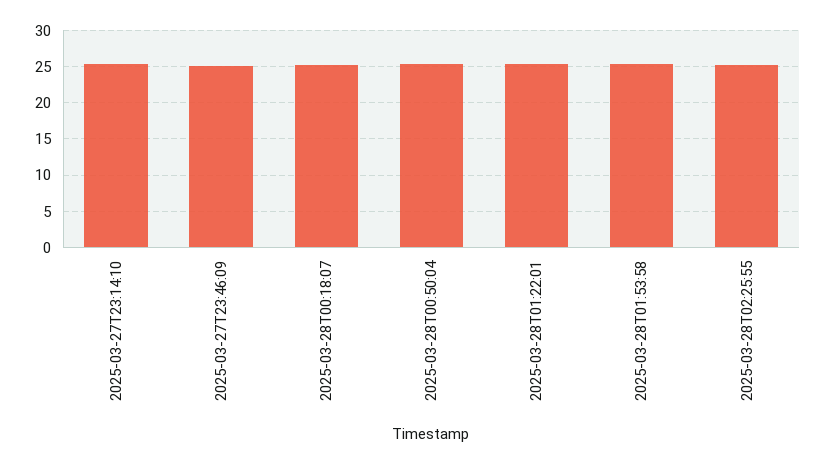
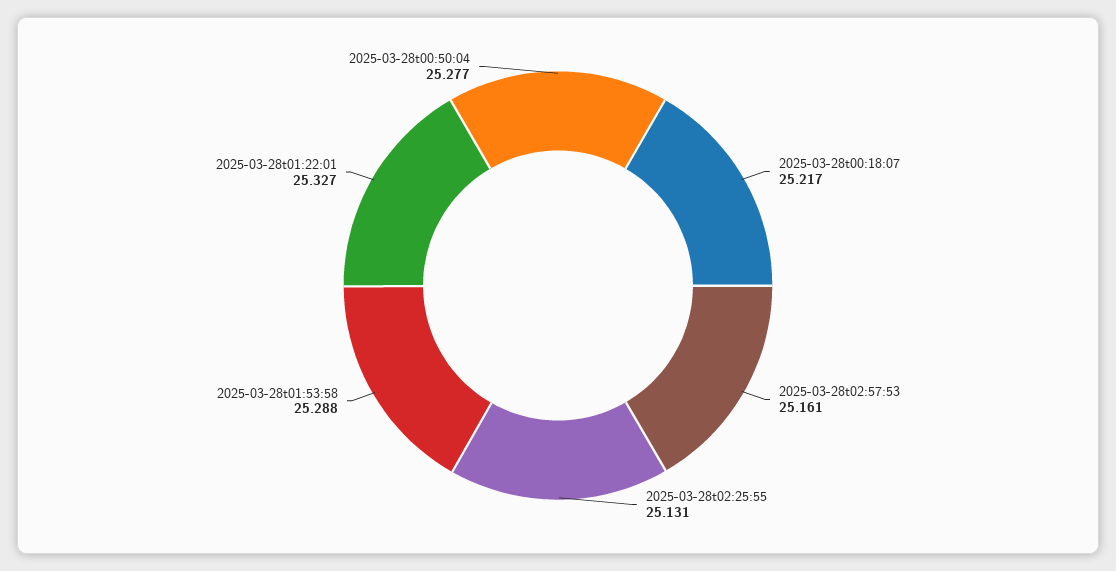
2025-03-27T23:14:10: 25 -> none
2025-03-27T23:46:09: 25 -> none
2025-03-28t02:57:53: none -> 25.161

